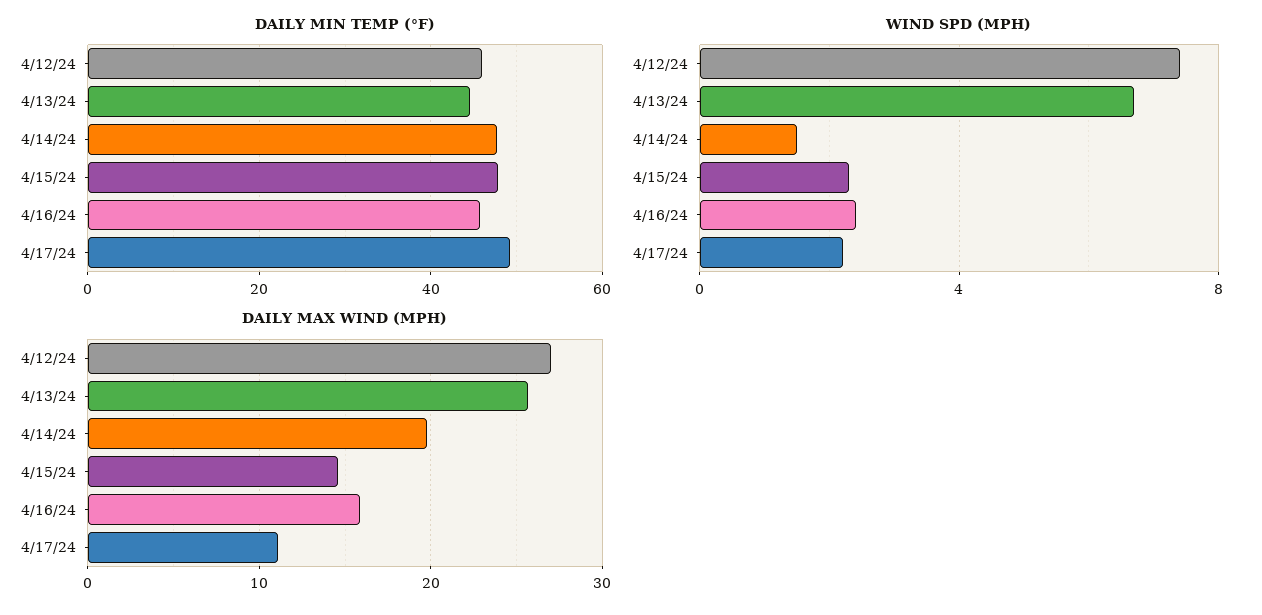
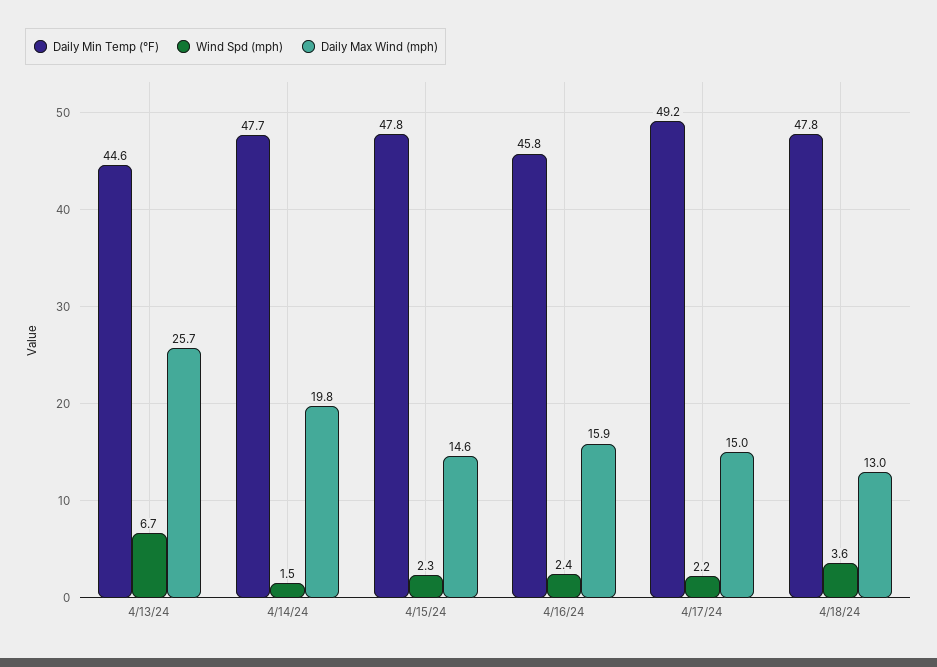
DAILY MIN TEMP (°F), 4/12/24: 46 -> none
WIND SPD (MPH), 4/12/24: 7.5 -> none
DAILY MAX WIND (MPH), 4/12/24: 27 -> none
DAILY MAX WIND (MPH), 4/17/24: 11 -> 15
DAILY MIN TEMP (°F), 4/18/24: none -> 47.8
WIND SPD (MPH), 4/18/24: none -> 3.6
DAILY MAX WIND (MPH), 4/18/24: none -> 13

